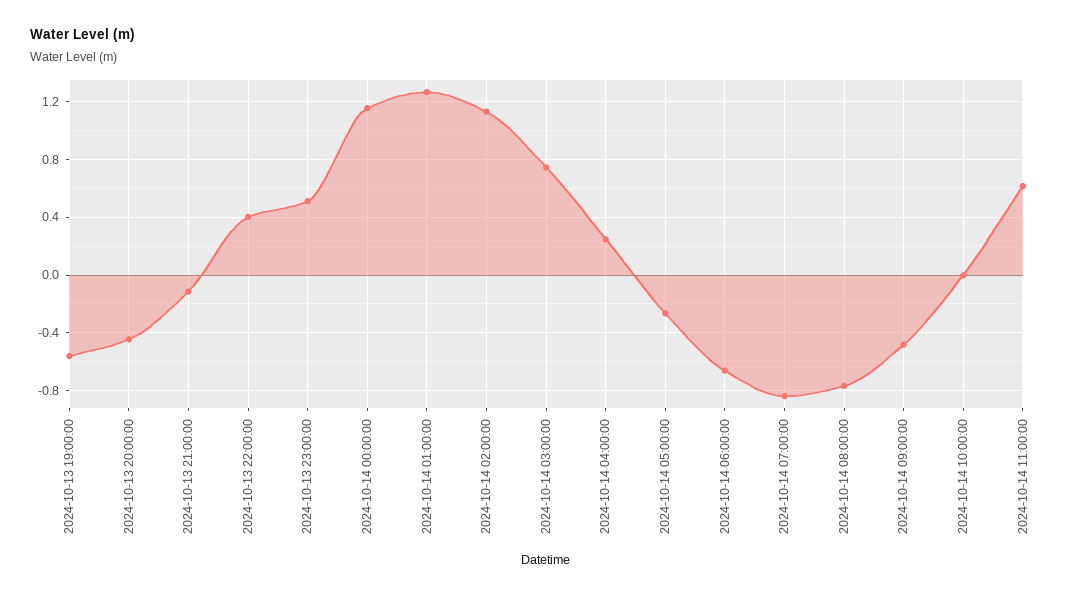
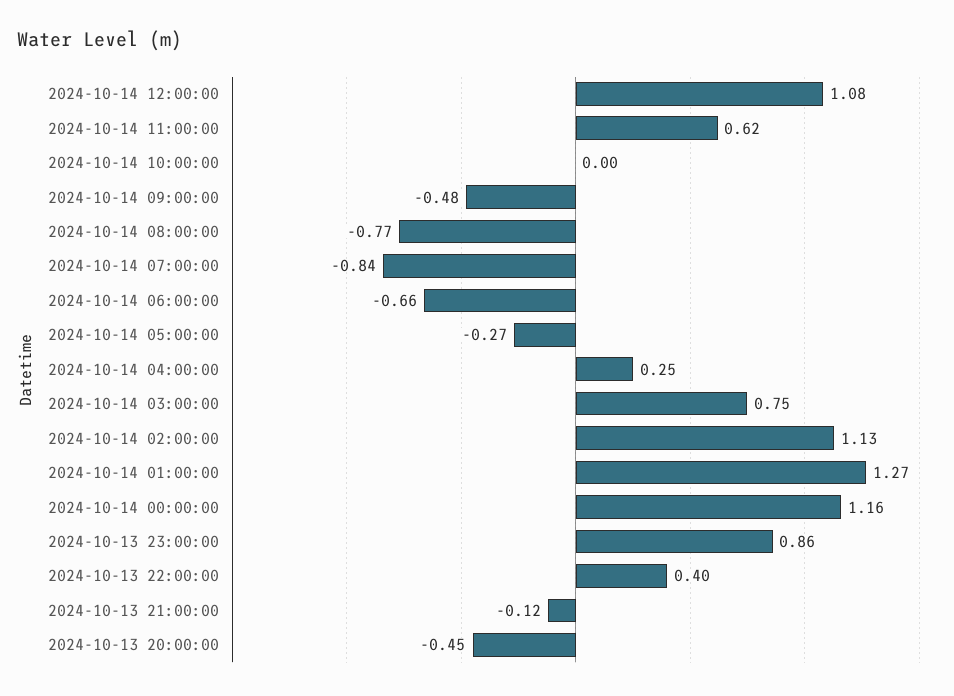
2024-10-13 19:00:00: -0.55 -> none
2024-10-13 23:00:00: 0.5 -> 0.86
2024-10-14 12:00:00: none -> 1.08

